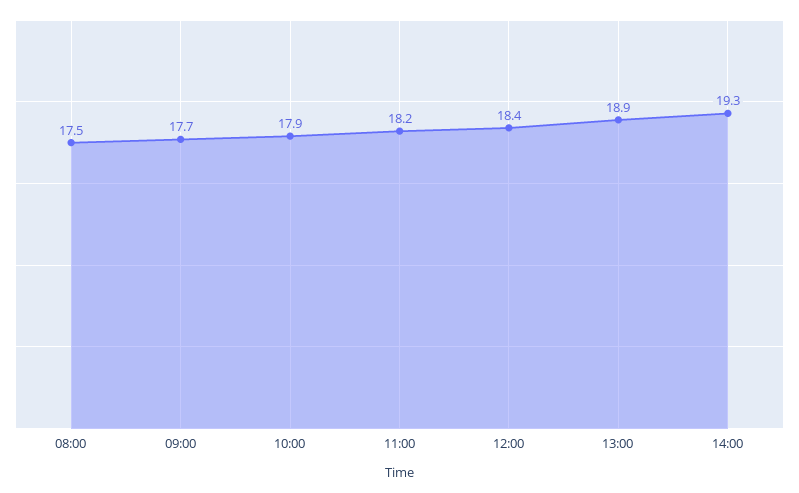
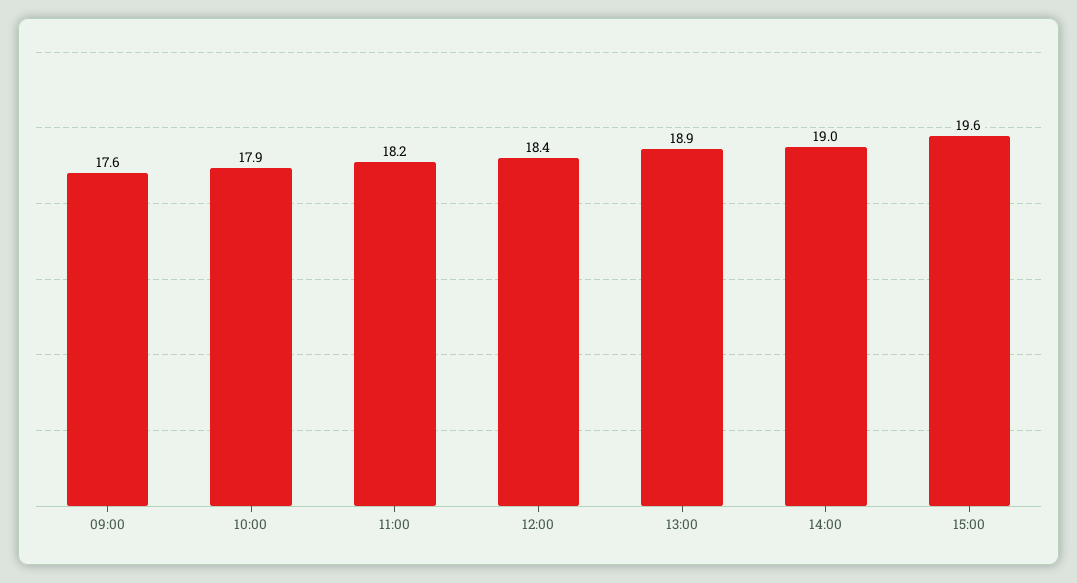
08:00: 17.5 -> none
09:00: 17.7 -> 17.6
14:00: 19.3 -> 19
15:00: none -> 19.6

